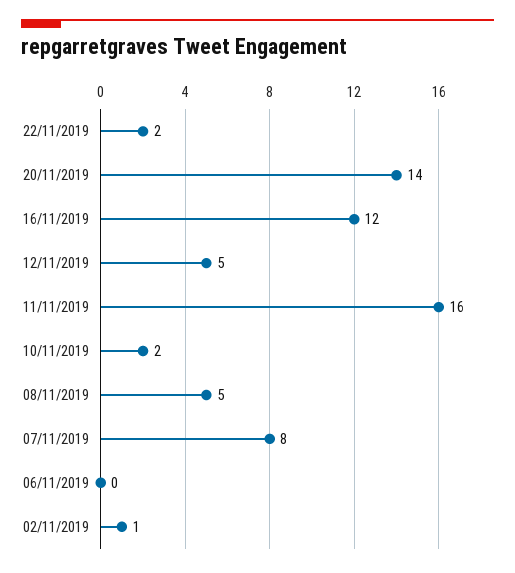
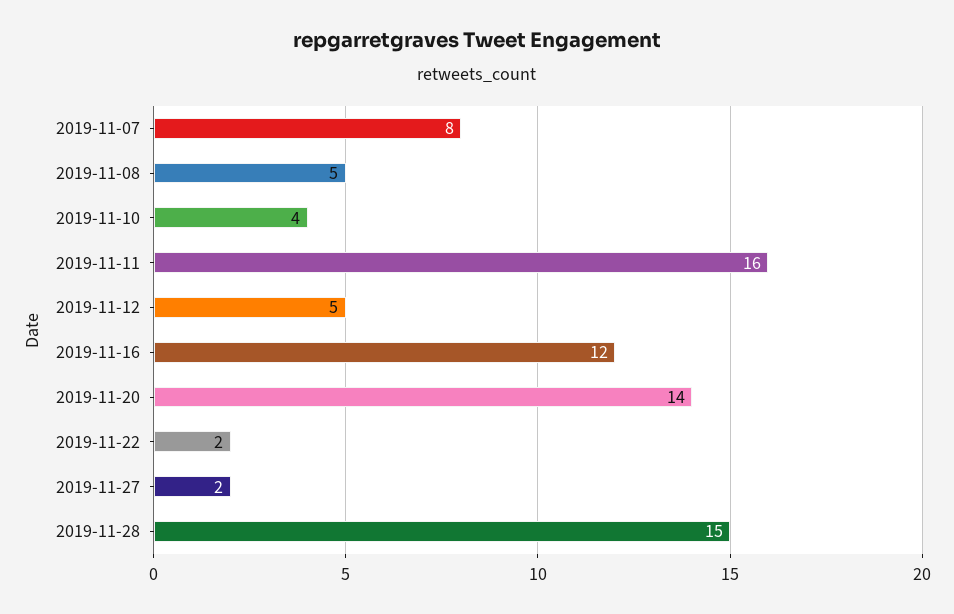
10/11/2019: 2 -> 4
06/11/2019: 0 -> none
02/11/2019: 1 -> none
2019-11-27: none -> 2
2019-11-28: none -> 15

